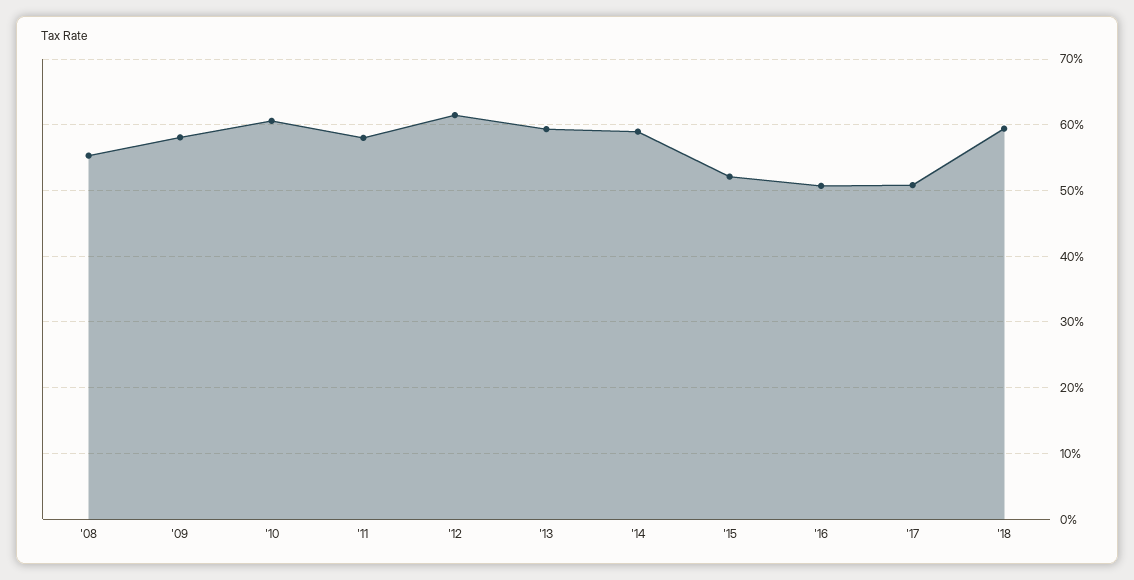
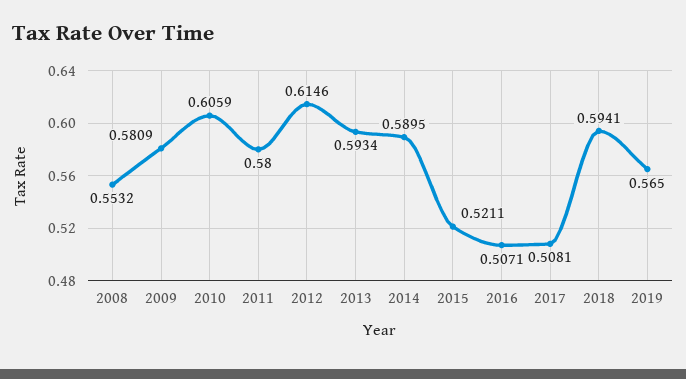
2019: none -> 0.565

